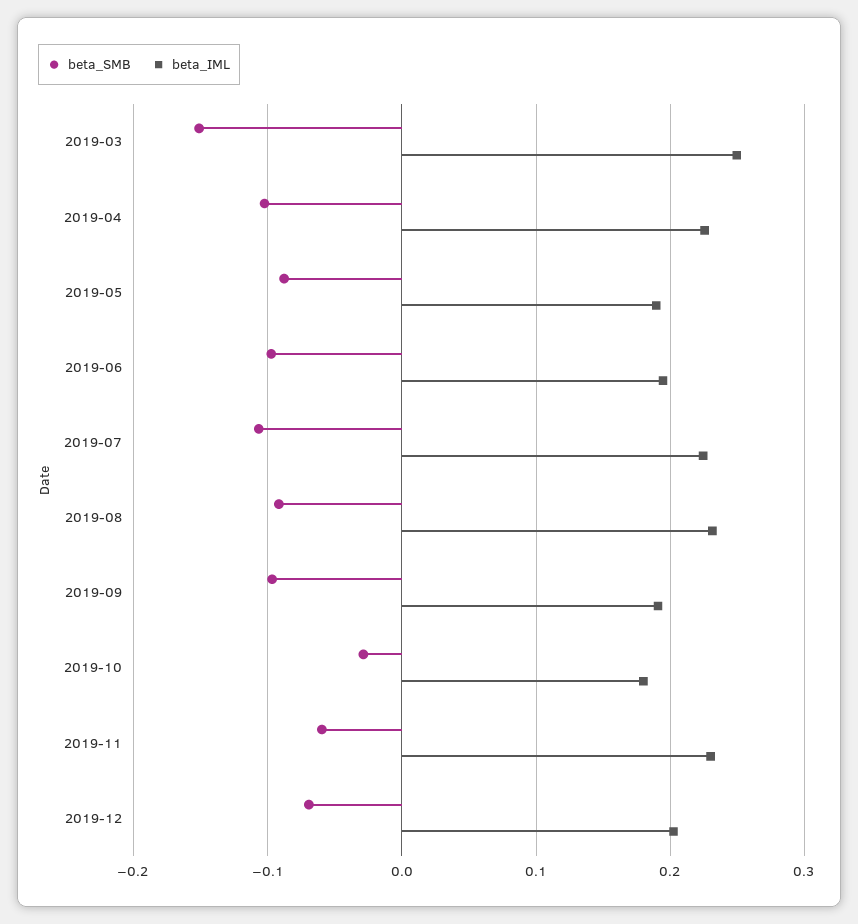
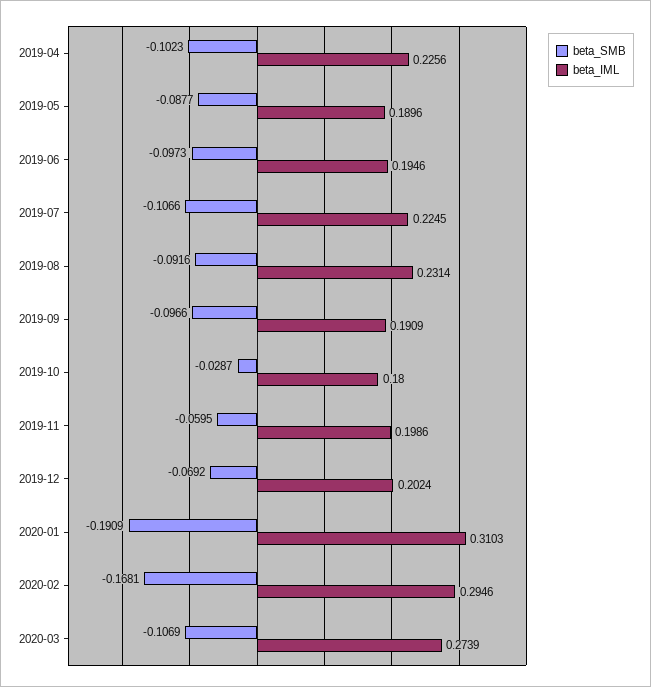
beta_SMB, 2019-03: -0.15 -> none
beta_IML, 2019-03: 0.25 -> none
beta_IML, 2019-11: 0.23 -> 0.1986
beta_SMB, 2020-01: none -> -0.1909
beta_IML, 2020-01: none -> 0.3103
beta_SMB, 2020-02: none -> -0.1681
beta_IML, 2020-02: none -> 0.2946
beta_SMB, 2020-03: none -> -0.1069
beta_IML, 2020-03: none -> 0.2739

